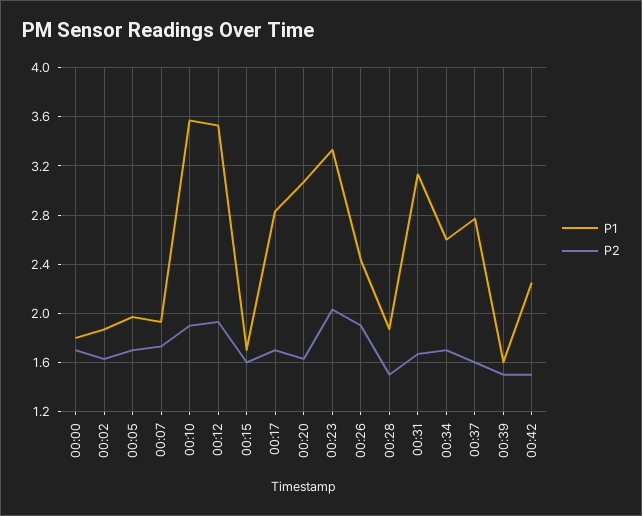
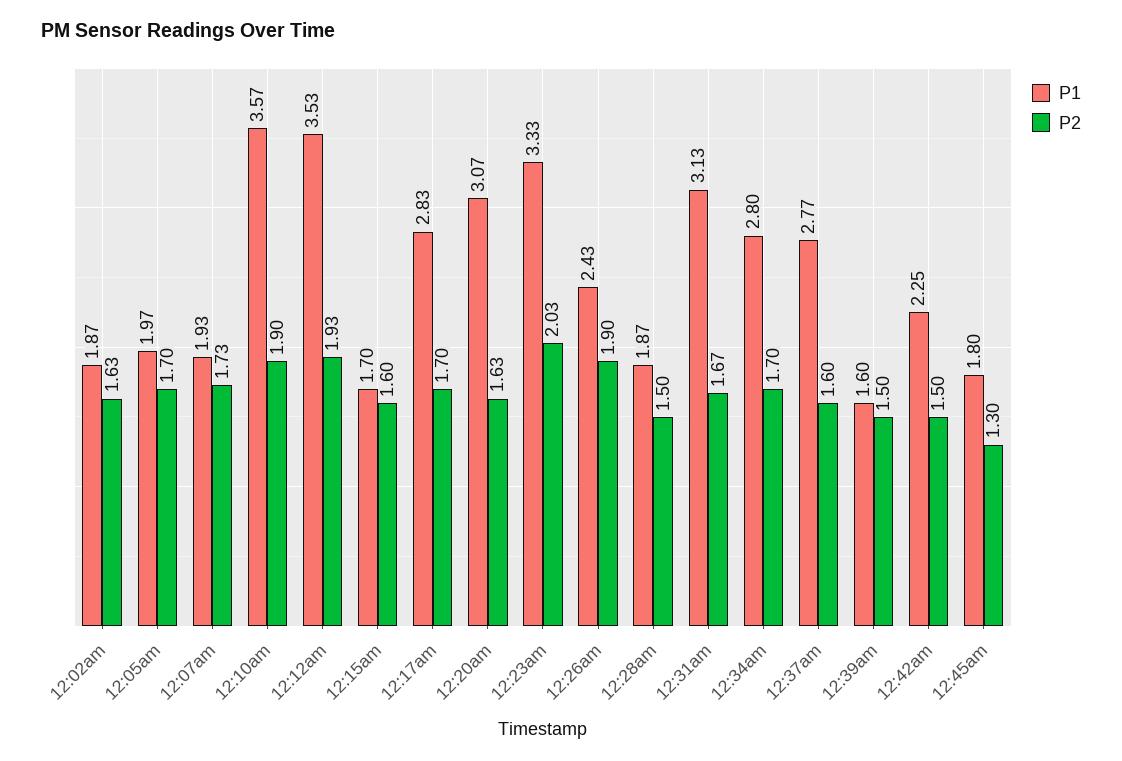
P1, 00:00: 1.8 -> none
P2, 00:00: 1.7 -> none
P1, 00:34: 2.6 -> 2.8
P1, 12:45am: none -> 1.8
P2, 12:45am: none -> 1.3

